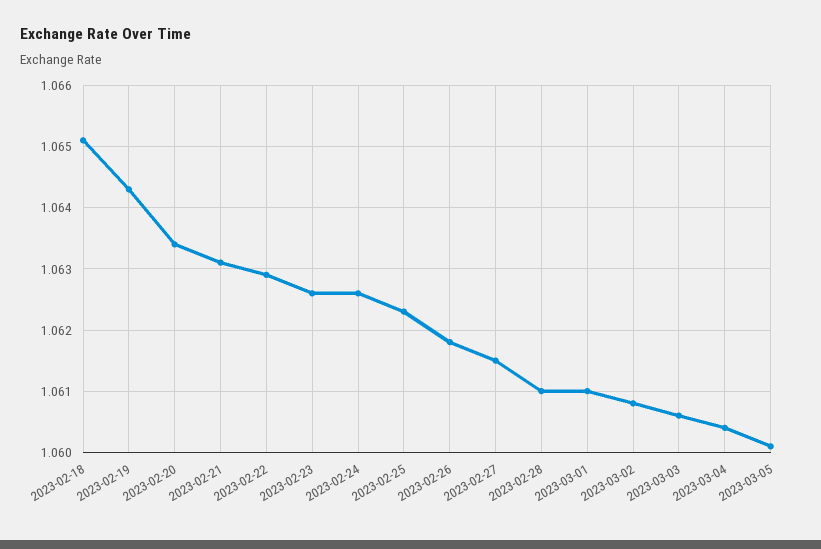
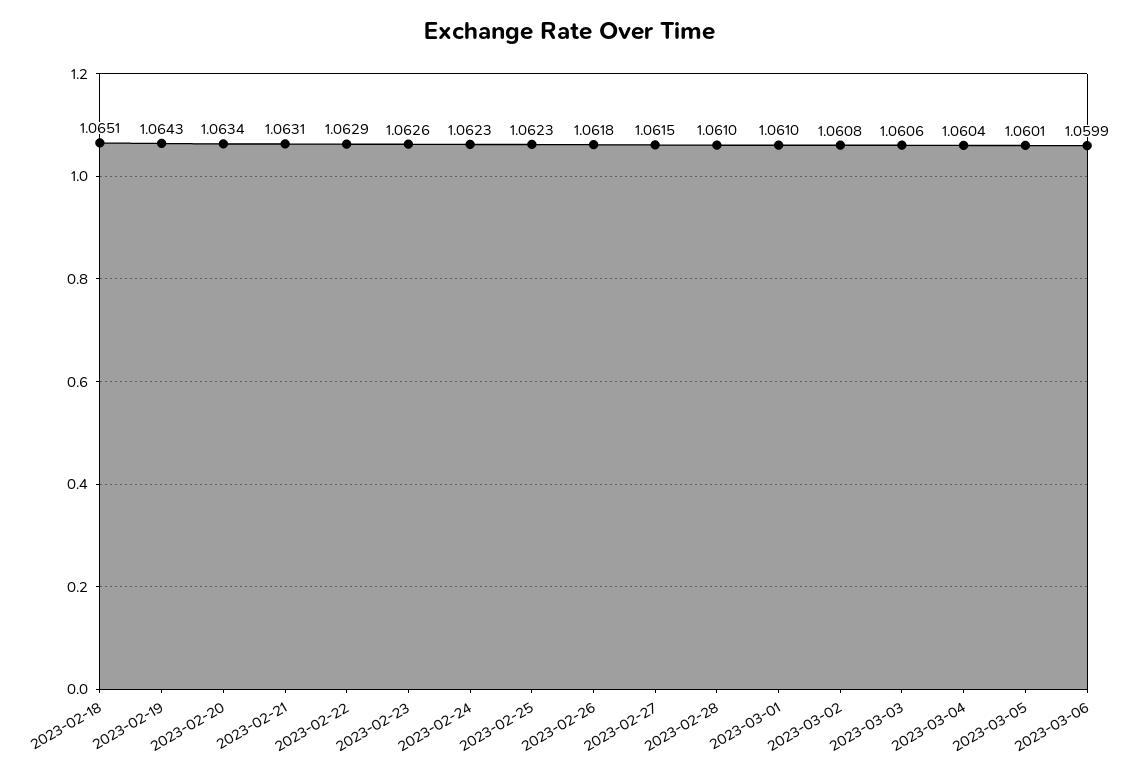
2023-02-24: 1.0626 -> 1.0623
2023-03-06: none -> 1.0599

